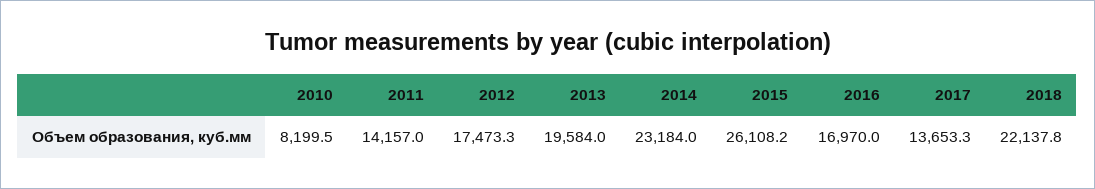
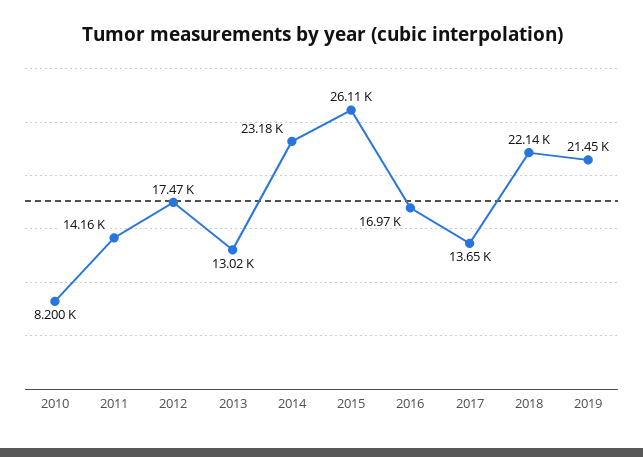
2013: 19584 -> 13020
2019: none -> 21450

